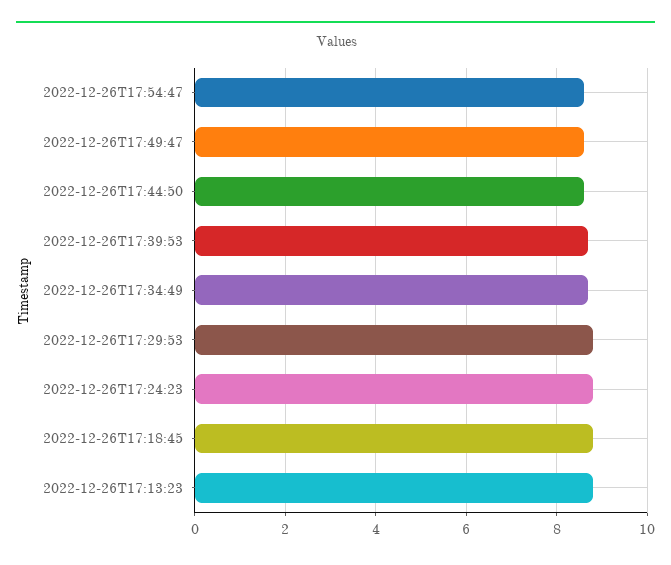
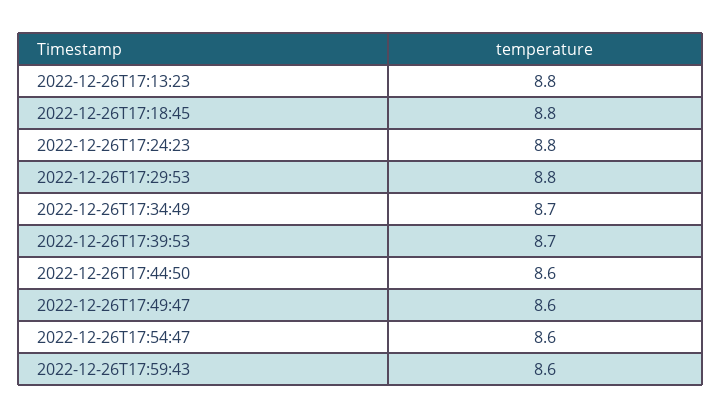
2022-12-26T17:59:43: none -> 8.6

